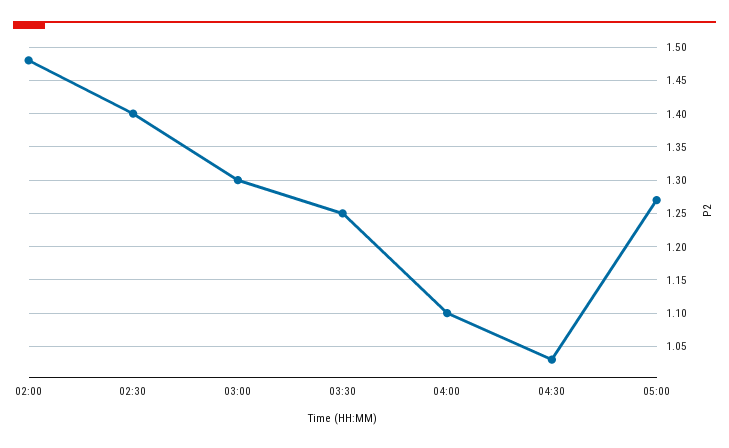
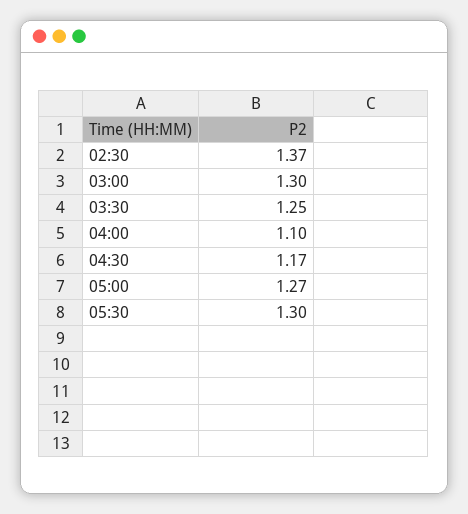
02:00: 1.48 -> none
02:30: 1.4 -> 1.37
04:30: 1.03 -> 1.17
05:30: none -> 1.3

